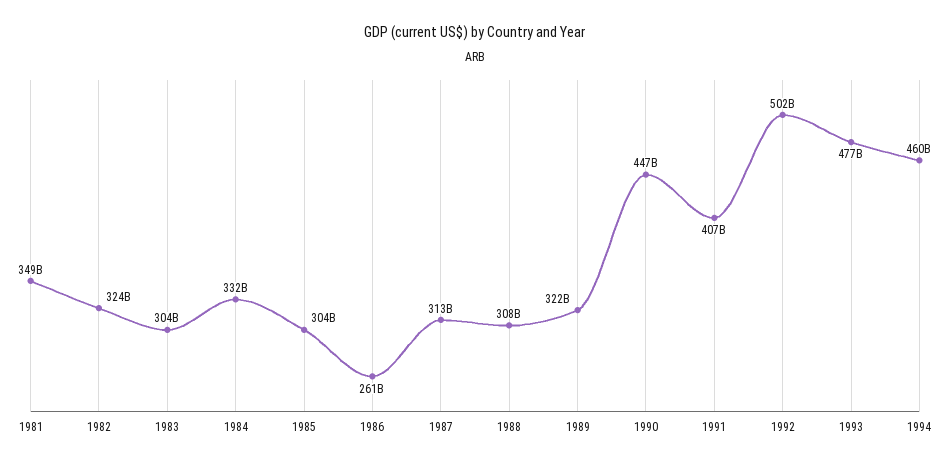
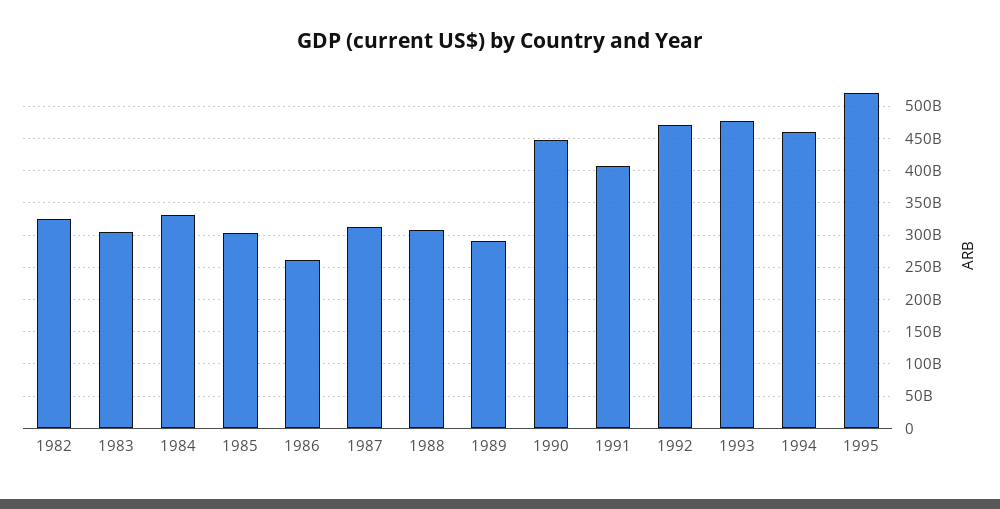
1981: 349000000000 -> none
1989: 322000000000 -> 290000000000
1992: 502000000000 -> 470000000000
1995: none -> 520000000000

